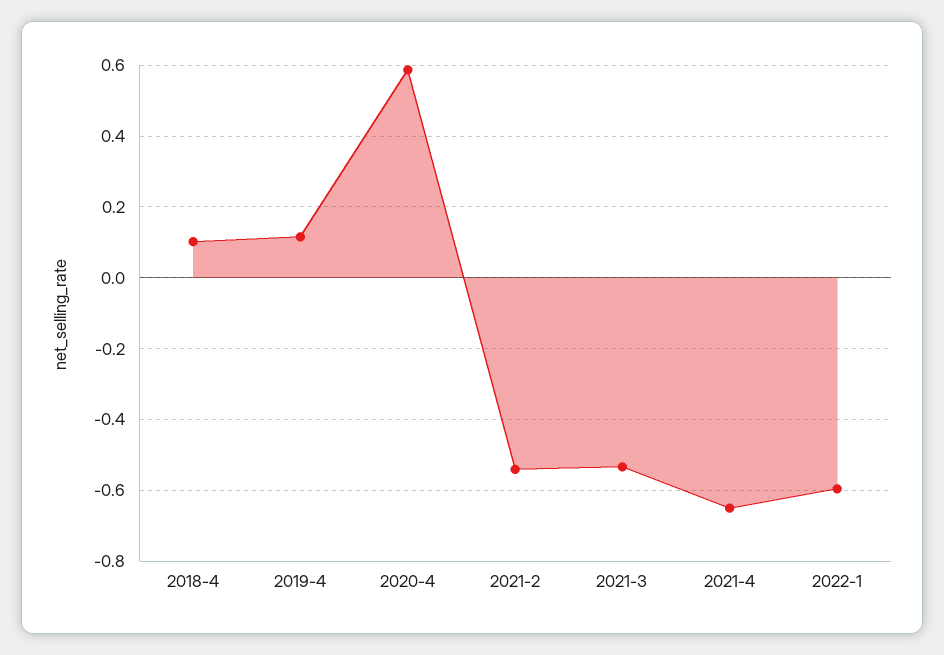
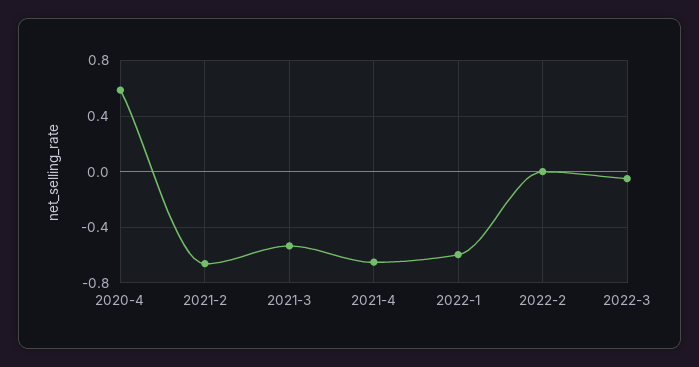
2018-4: 0.1 -> none
2019-4: 0.12 -> none
2021-2: -0.54 -> -0.65
2022-2: none -> 0
2022-3: none -> -0.05

